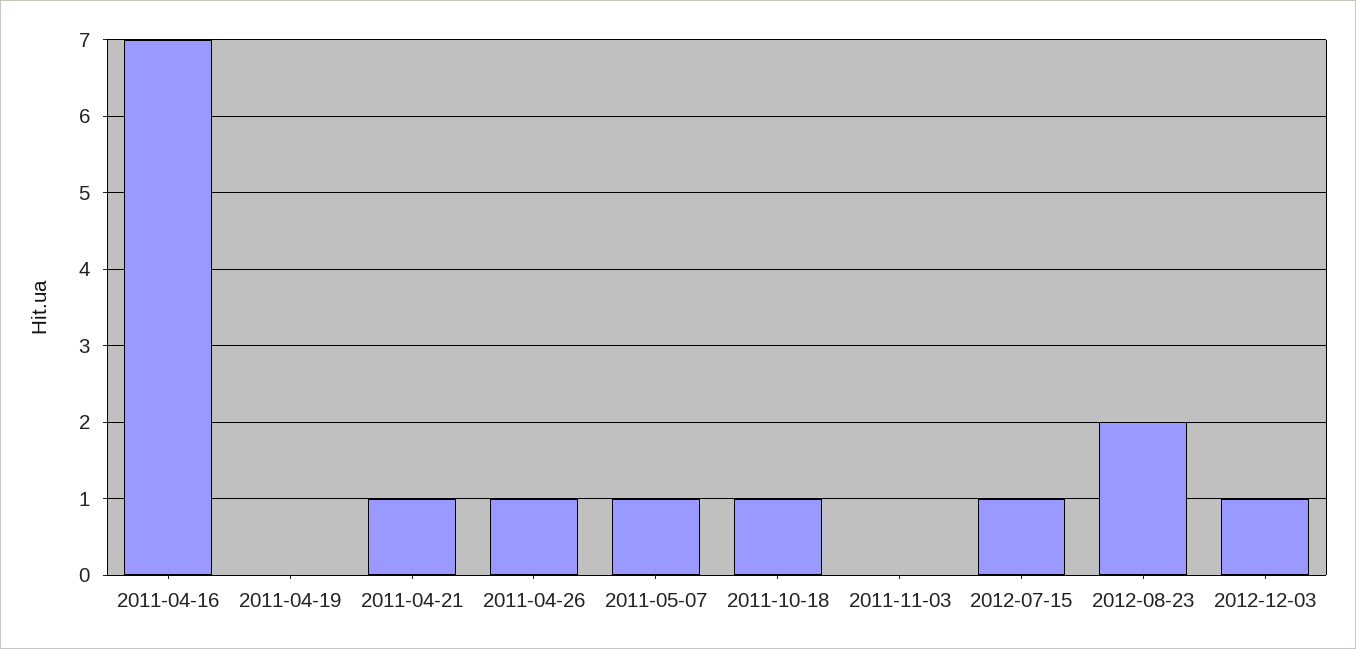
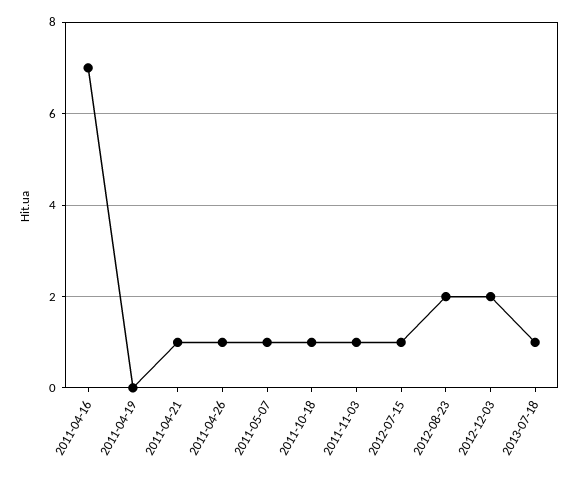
2011-11-03: 0 -> 1
2012-12-03: 1 -> 2
2013-07-18: none -> 1

